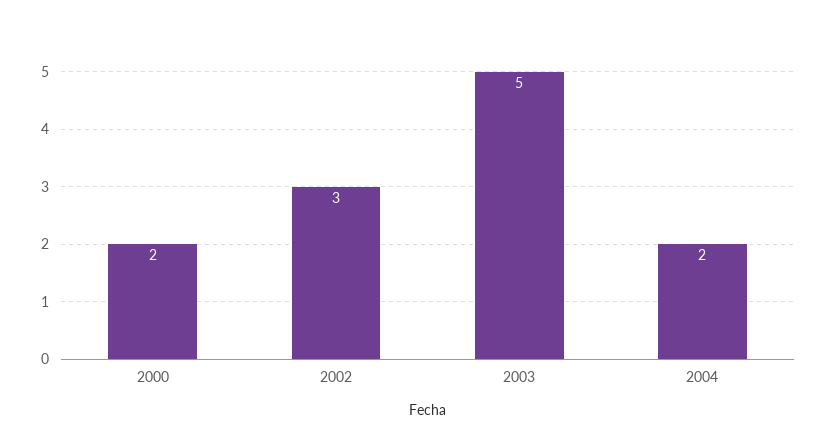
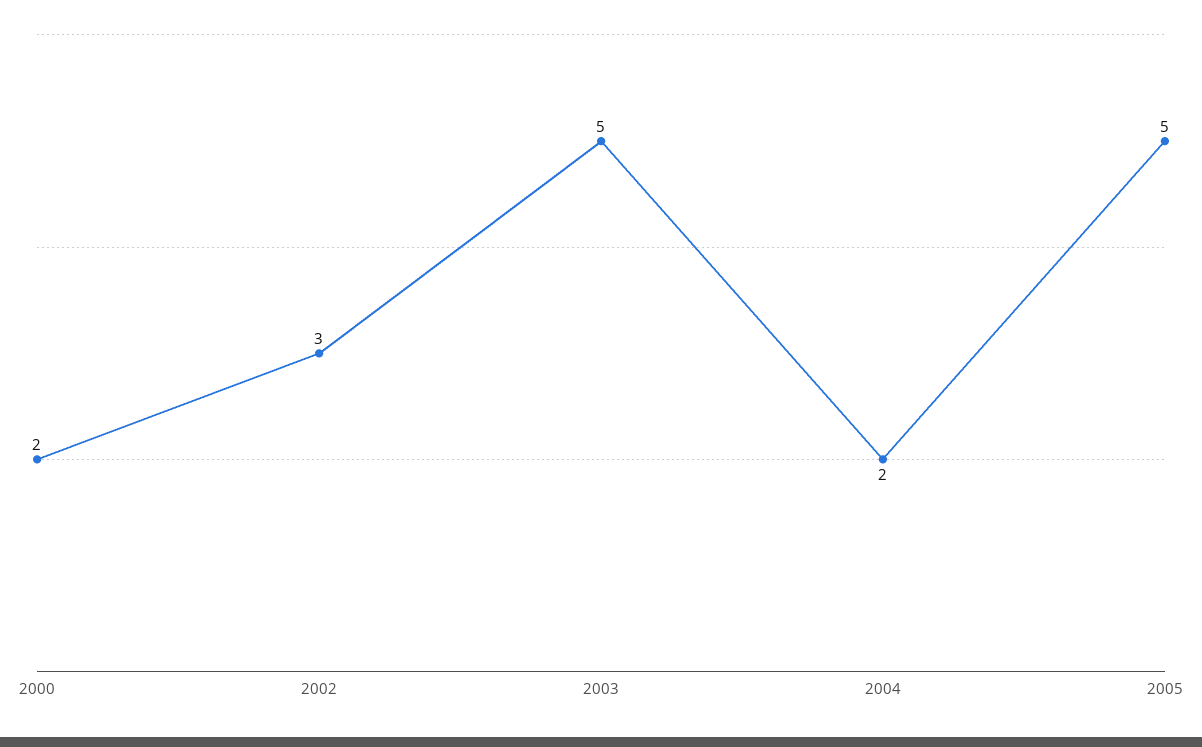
2005: none -> 5

